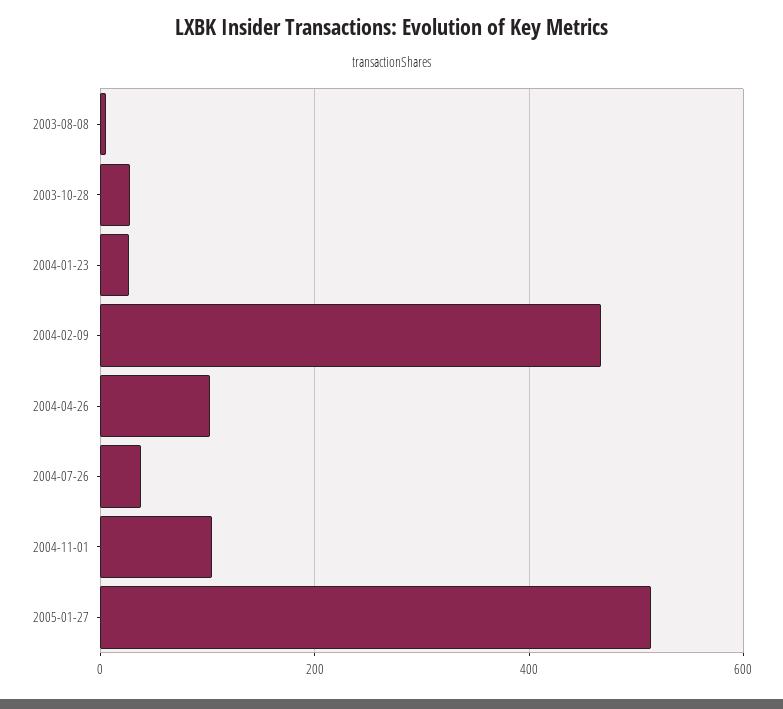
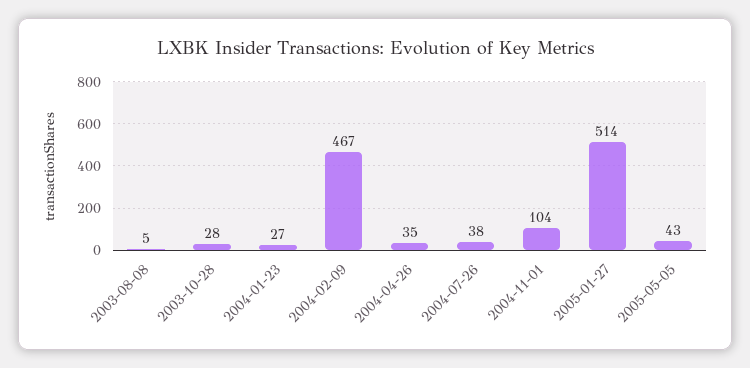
2004-04-26: 100 -> 35
2005-05-05: none -> 43

